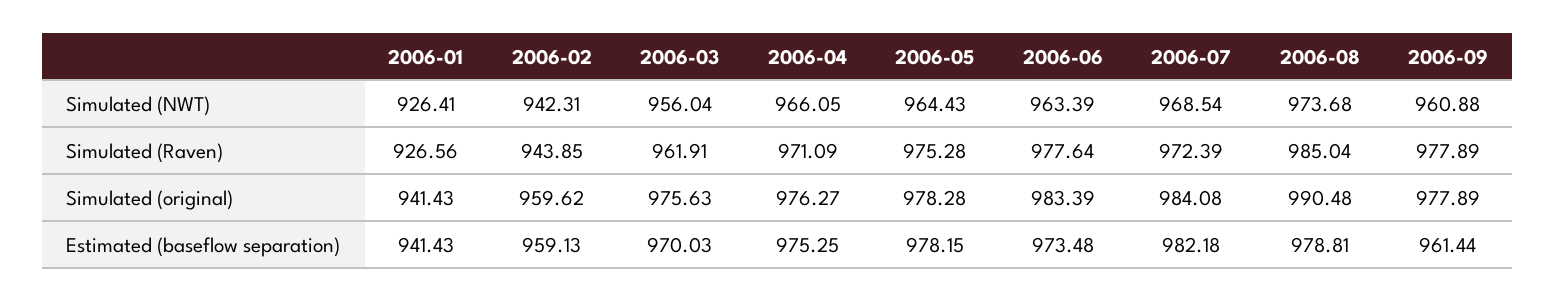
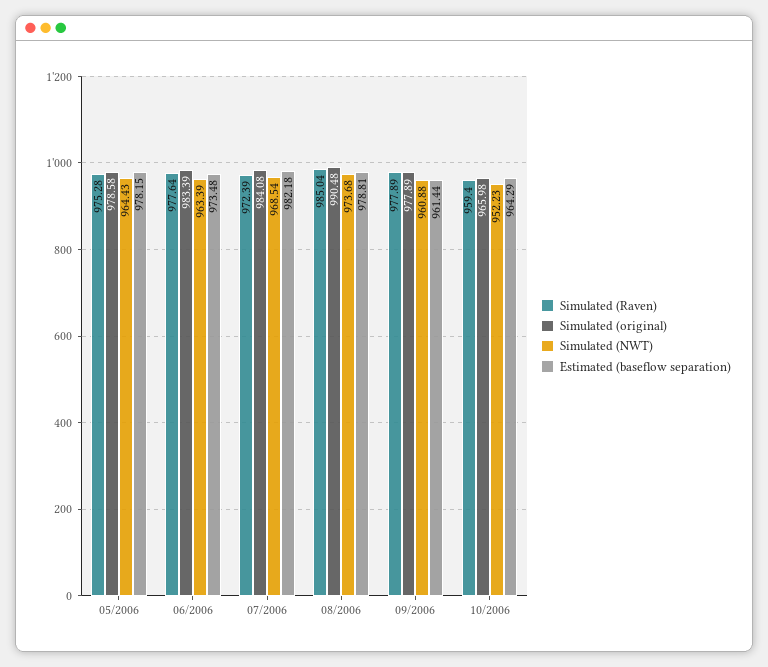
Simulated (NWT), 2006-01: 926.41 -> none
Simulated (NWT), 2006-02: 942.31 -> none
Simulated (NWT), 2006-03: 956.04 -> none
Simulated (NWT), 2006-04: 966.05 -> none
Simulated (Raven), 2006-01: 926.56 -> none
Simulated (Raven), 2006-02: 943.85 -> none
Simulated (Raven), 2006-03: 961.91 -> none
Simulated (Raven), 2006-04: 971.09 -> none
Simulated (original), 2006-01: 941.43 -> none
Simulated (original), 2006-02: 959.62 -> none
Simulated (original), 2006-03: 975.63 -> none
Simulated (original), 2006-04: 976.27 -> none
Simulated (original), 2006-05: 978.28 -> 978.58
Estimated (baseflow separation), 2006-01: 941.43 -> none
Estimated (baseflow separation), 2006-02: 959.13 -> none
Estimated (baseflow separation), 2006-03: 970.03 -> none
Estimated (baseflow separation), 2006-04: 975.25 -> none
Simulated (Raven), 10/2006: none -> 959.4
Simulated (original), 10/2006: none -> 965.98
Simulated (NWT), 10/2006: none -> 952.23
Estimated (baseflow separation), 10/2006: none -> 964.29

